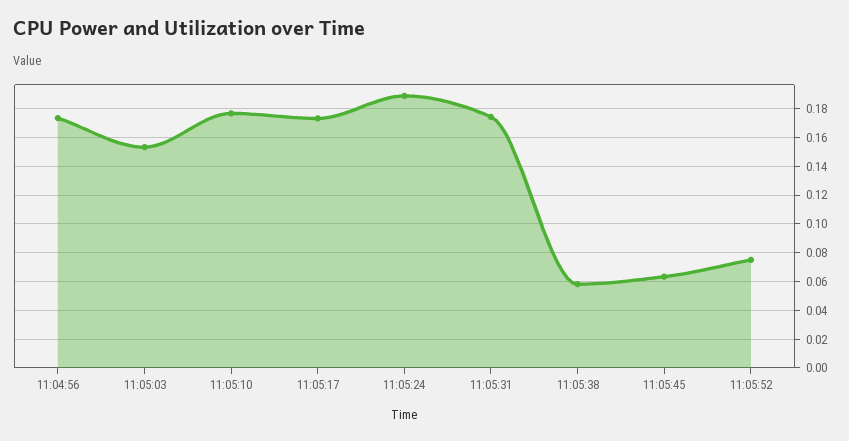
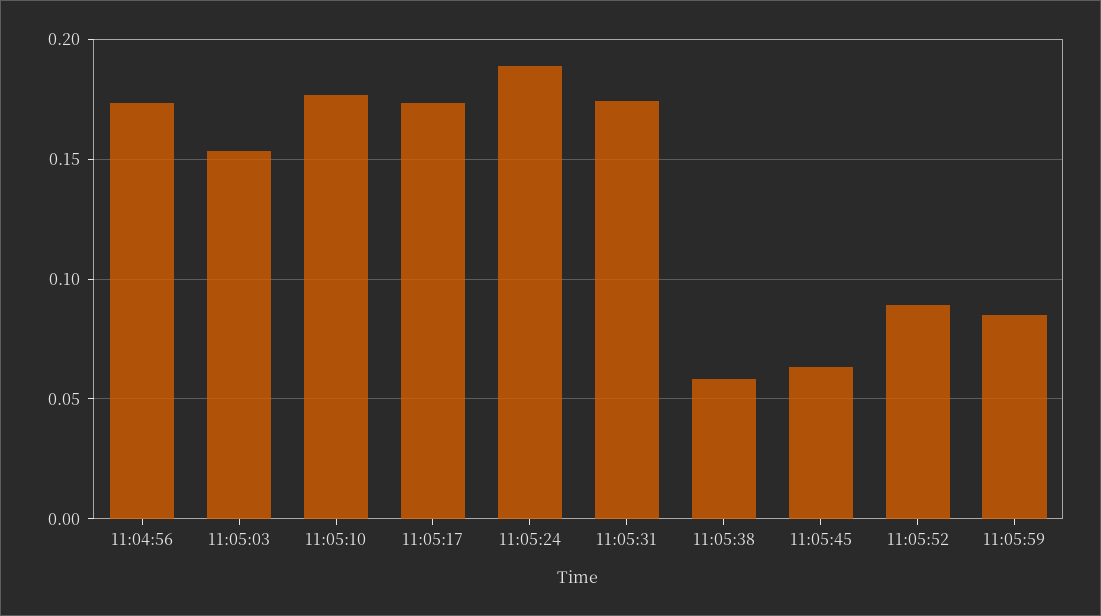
11:05:52: 0.075 -> 0.09
11:05:59: none -> 0.085

